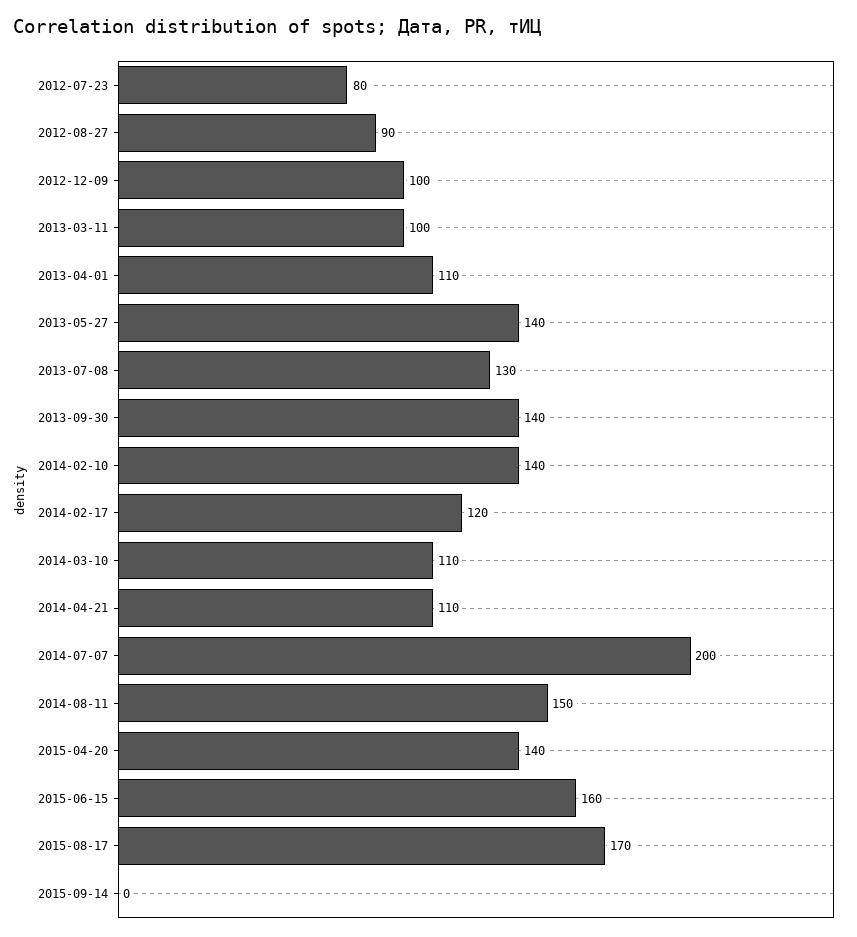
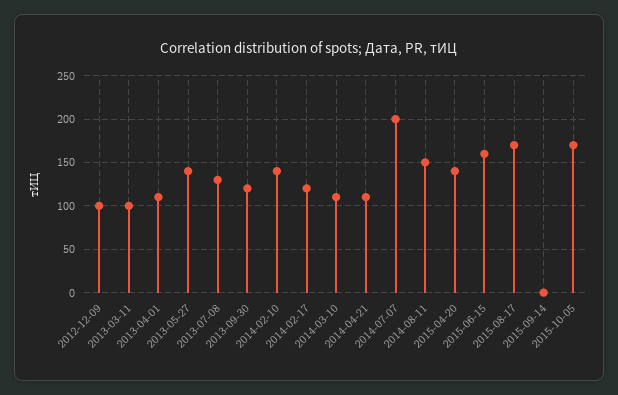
2012-07-23: 80 -> none
2012-08-27: 90 -> none
2013-09-30: 140 -> 120
2015-10-05: none -> 170

